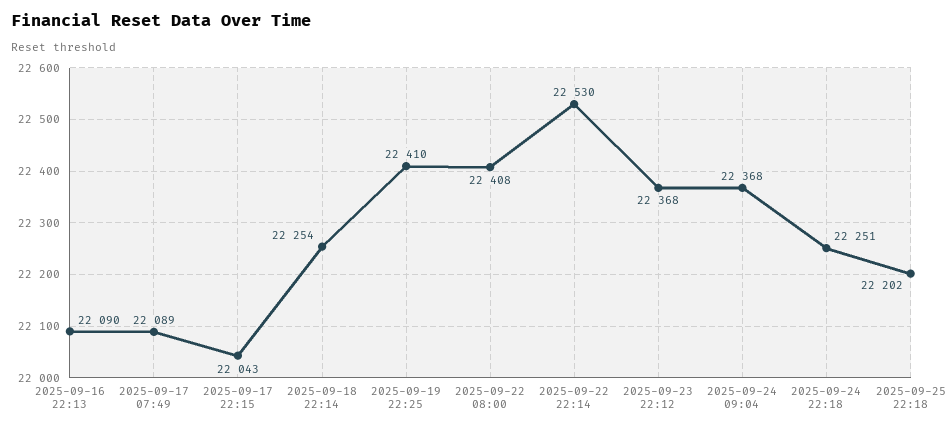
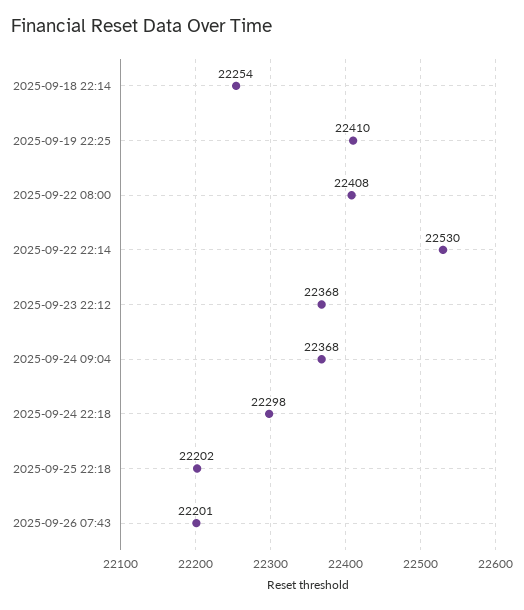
2025-09-16 22:13: 22090 -> none
2025-09-17 07:49: 22089 -> none
2025-09-17 22:15: 22043 -> none
2025-09-24 22:18: 22251 -> 22298
2025-09-26 07:43: none -> 22201

